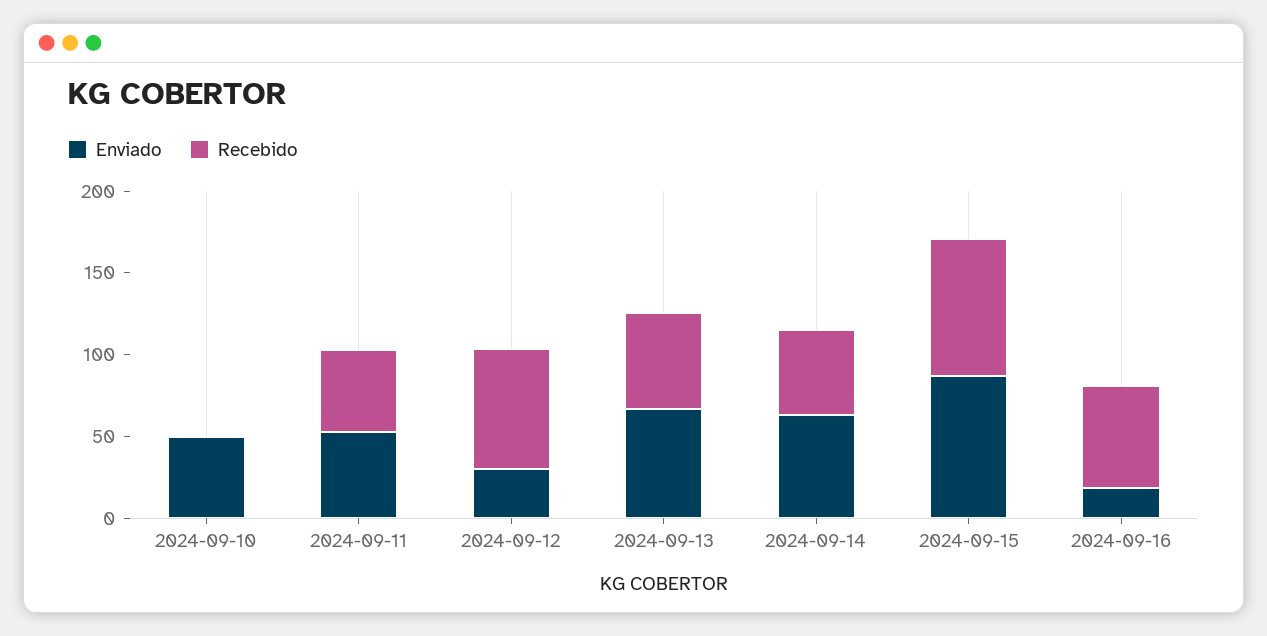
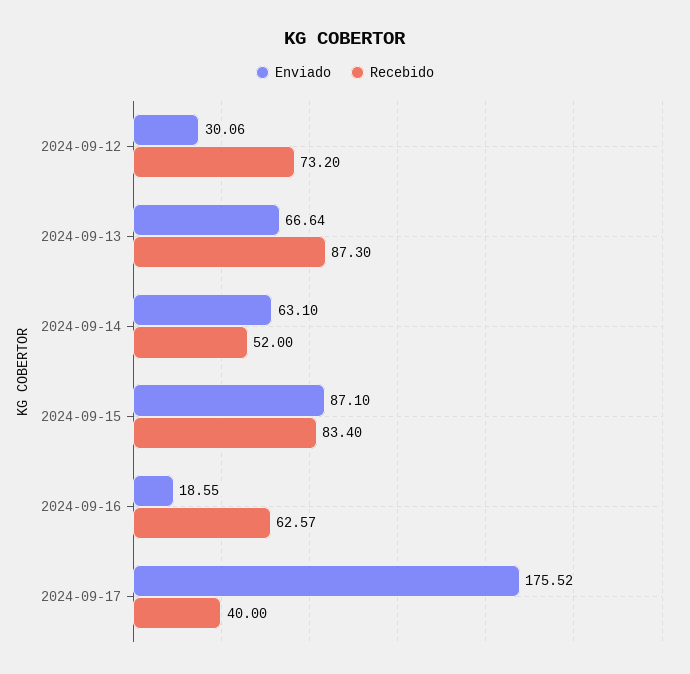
Enviado, 2024-09-10: 50 -> none
Recebido, 2024-09-10: 0 -> none
Enviado, 2024-09-11: 50 -> none
Recebido, 2024-09-11: 50 -> none
Recebido, 2024-09-13: 60 -> 87.3
Enviado, 2024-09-17: none -> 175.52
Recebido, 2024-09-17: none -> 40

